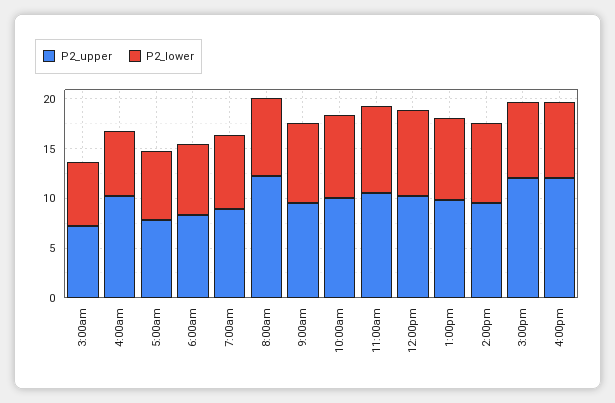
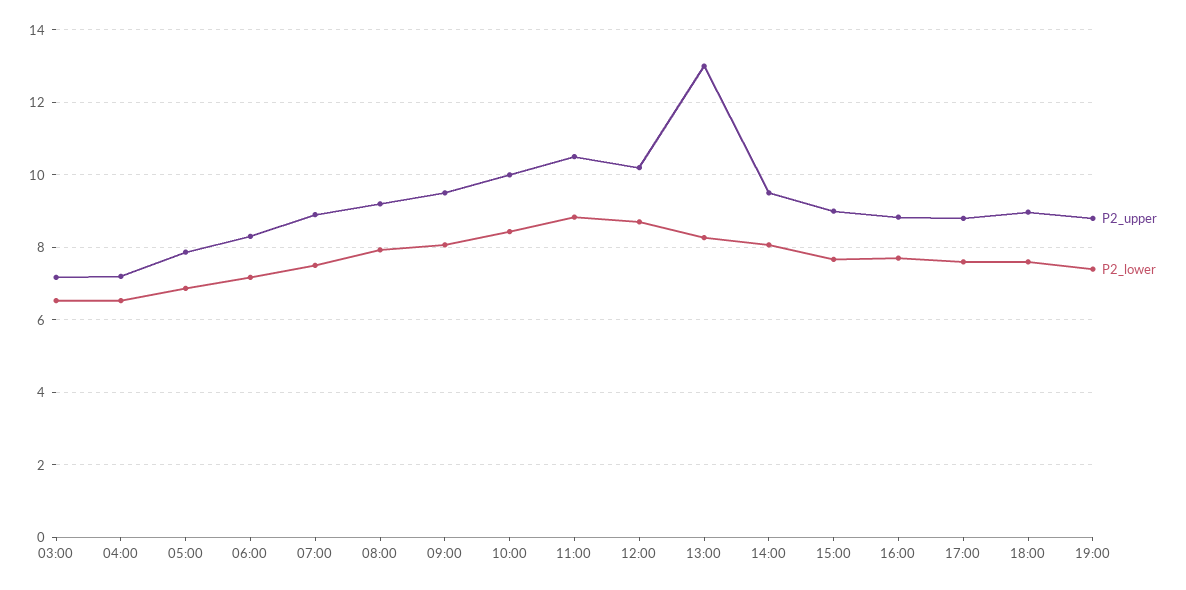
P2_upper, 4:00am: 10 -> 7.2
P2_upper, 8:00am: 12 -> 9.2
P2_upper, 1:00pm: 10 -> 13
P2_upper, 3:00pm: 12 -> 9
P2_upper, 4:00pm: 12 -> 8.8
P2_upper, 17:00: none -> 8.8
P2_lower, 17:00: none -> 7.6
P2_upper, 18:00: none -> 9
P2_lower, 18:00: none -> 7.6
P2_upper, 19:00: none -> 8.8
P2_lower, 19:00: none -> 7.4

